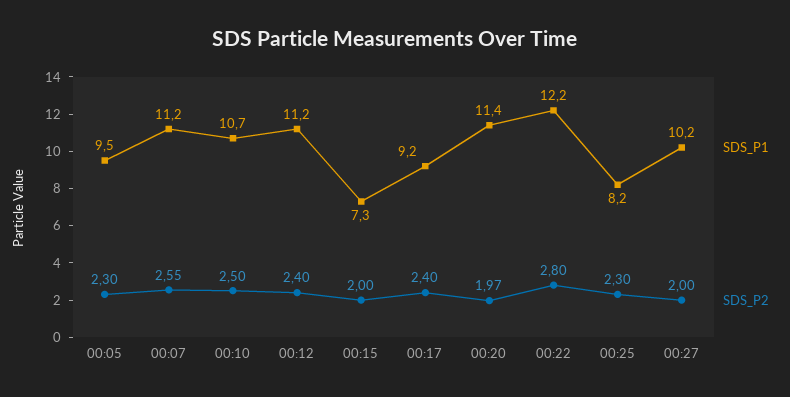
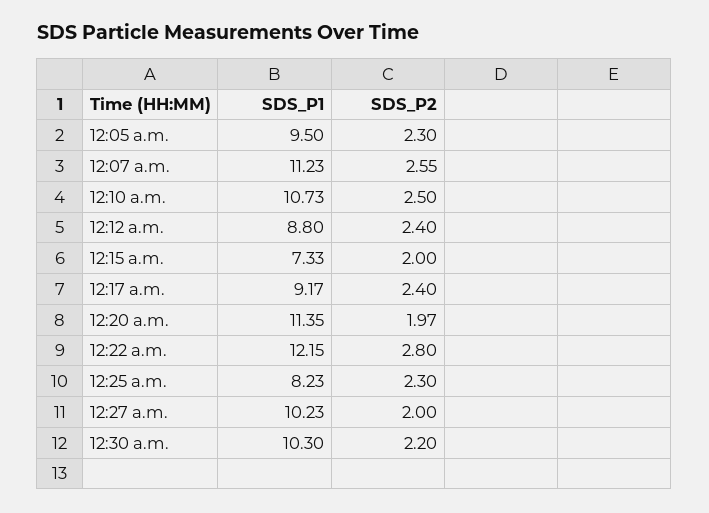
SDS_P1, 00:12: 11.2 -> 8.8
SDS_P1, 12:30 a.m.: none -> 10.3
SDS_P2, 12:30 a.m.: none -> 2.2

